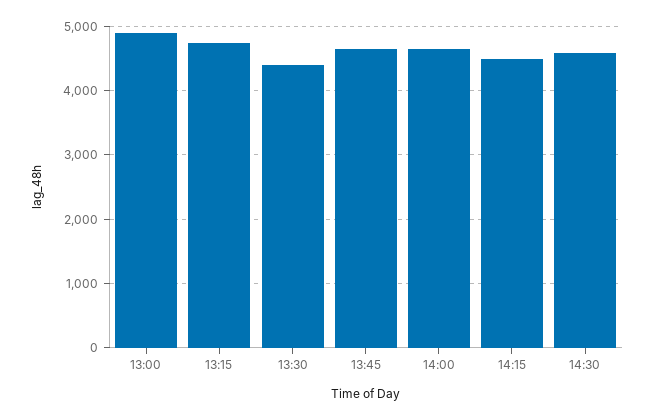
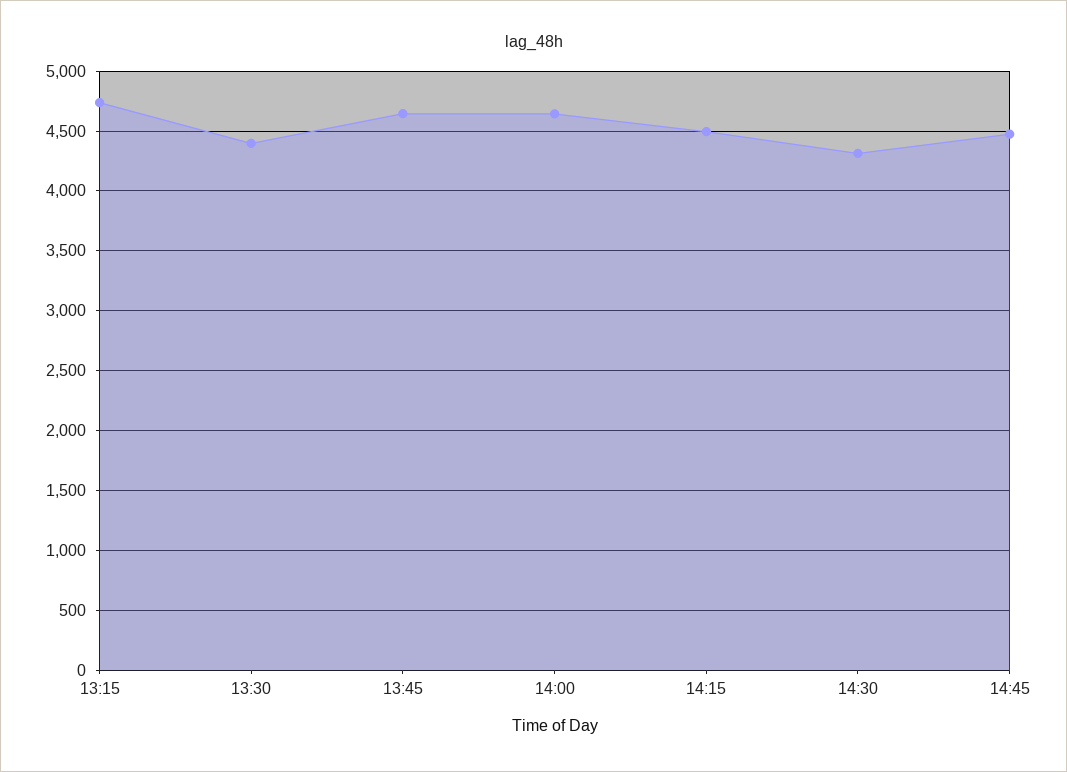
13:00: 4900 -> none
14:30: 4600 -> 4300
14:45: none -> 4500

